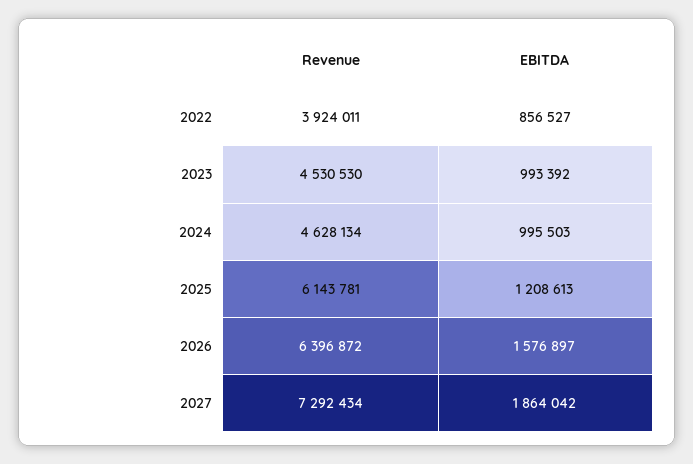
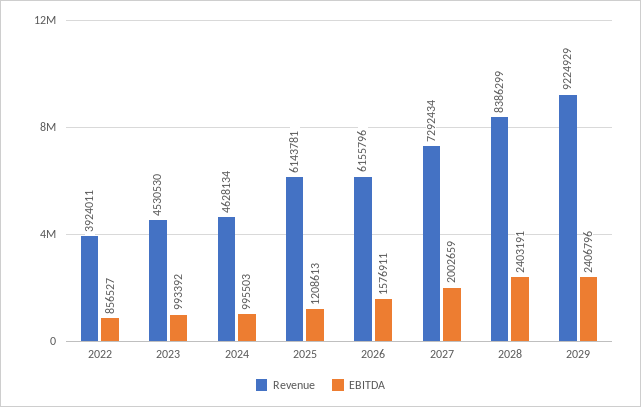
Revenue, 2026: 6396872 -> 6155796
EBITDA, 2026: 1576897 -> 1576911
EBITDA, 2027: 1864042 -> 2002659
Revenue, 2028: none -> 8386299
EBITDA, 2028: none -> 2403191
Revenue, 2029: none -> 9224929
EBITDA, 2029: none -> 2406796

